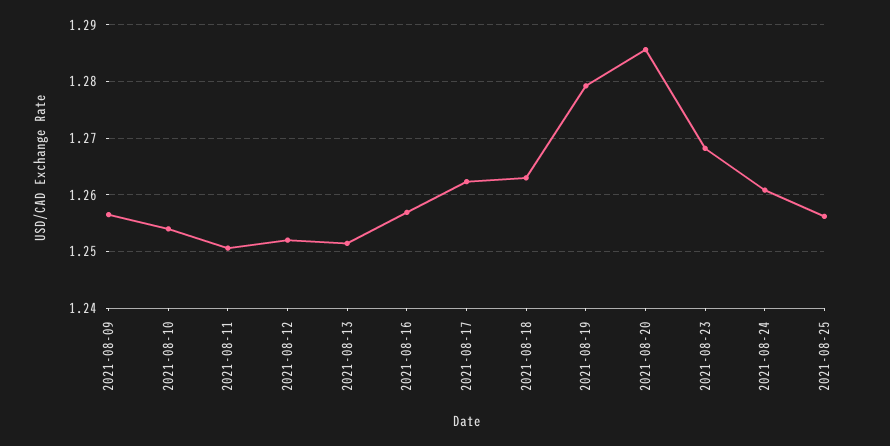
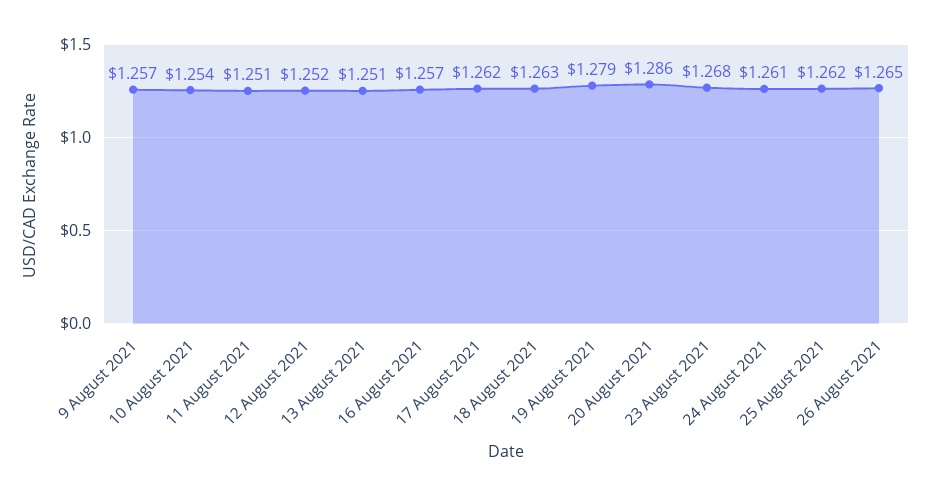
2021-08-25: 1.256 -> 1.262
26 August 2021: none -> 1.265

